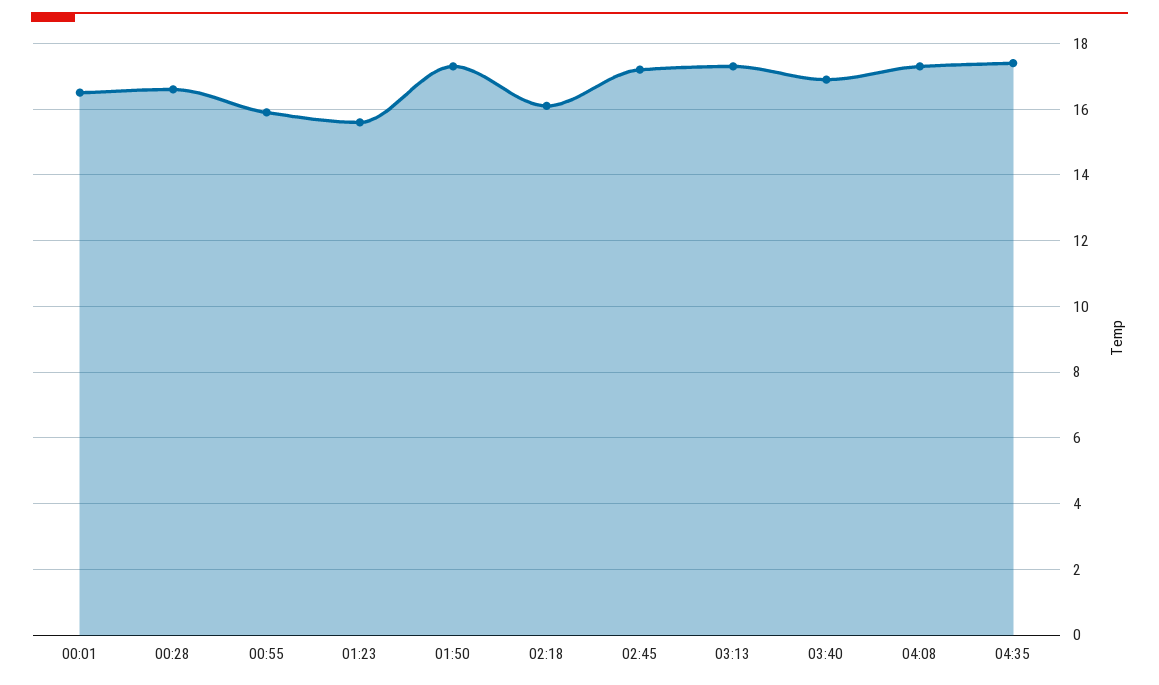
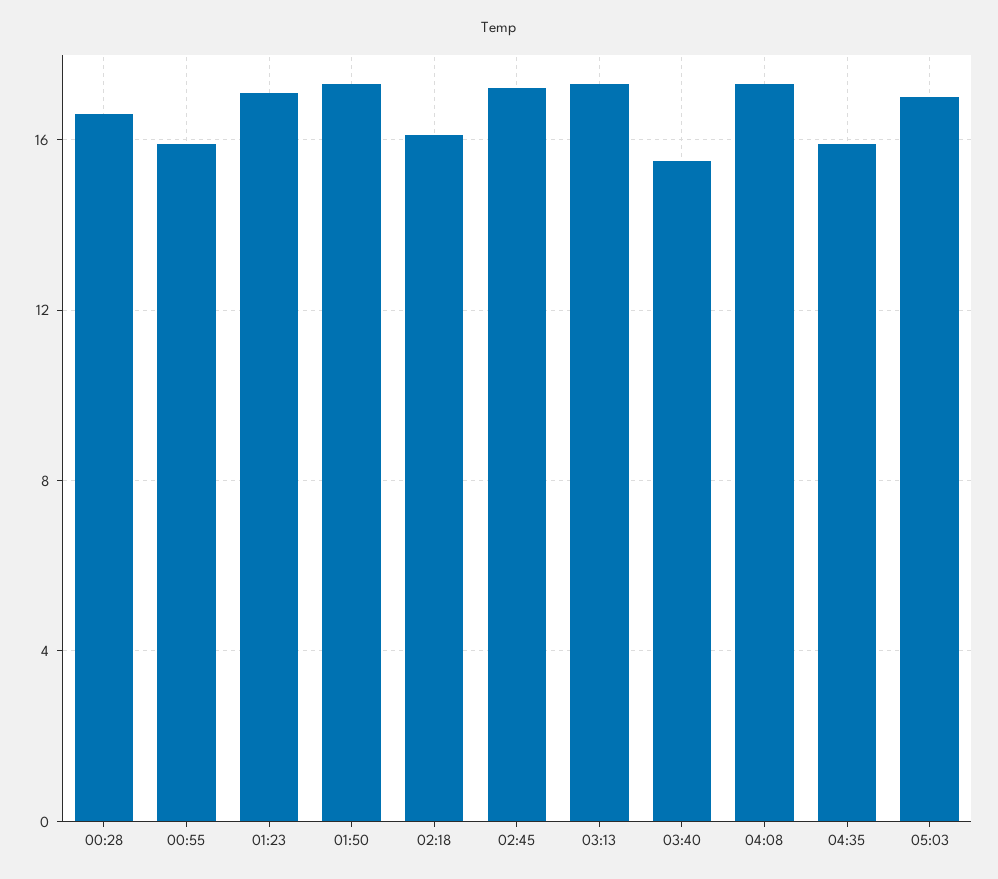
00:01: 16.5 -> none
01:23: 15.5 -> 17
03:40: 17 -> 15.5
04:35: 17.5 -> 16
05:03: none -> 17

